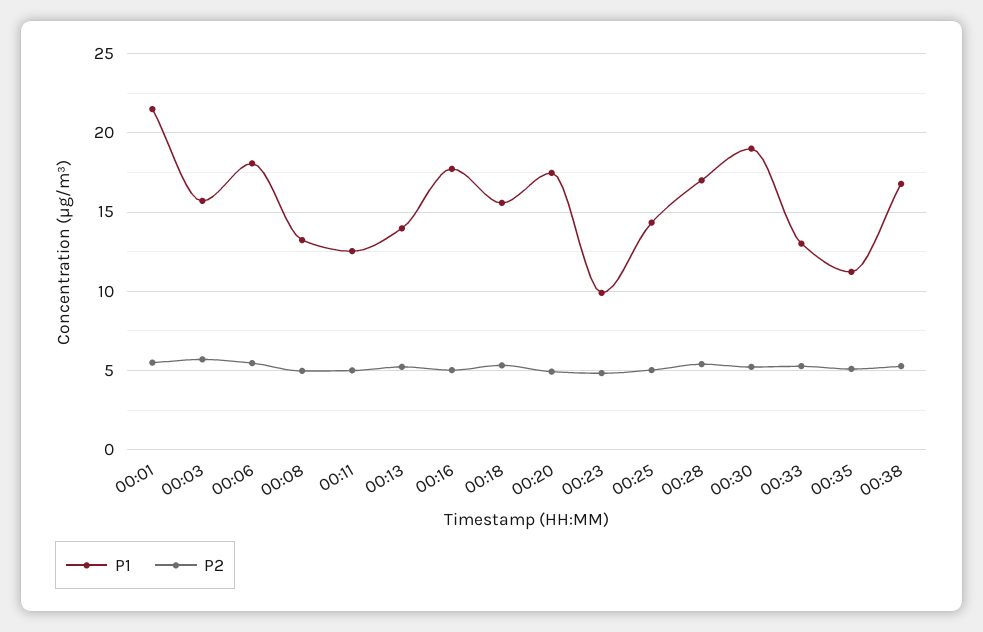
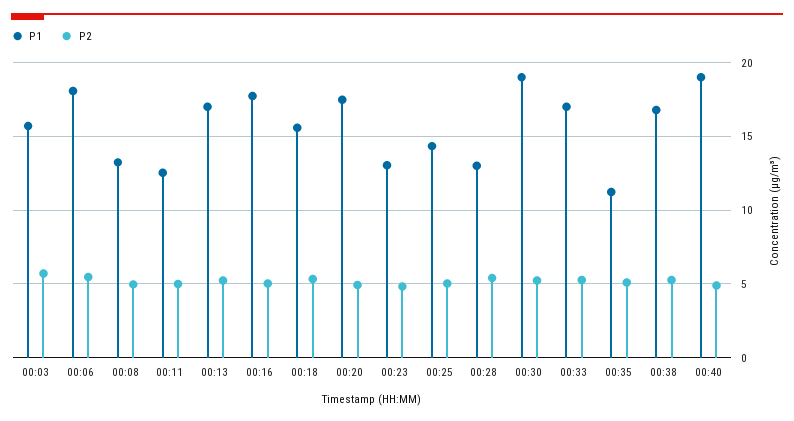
P1, 00:01: 21.5 -> none
P2, 00:01: 5.5 -> none
P1, 00:13: 14 -> 17
P1, 00:23: 10 -> 13
P1, 00:28: 17 -> 13
P1, 00:33: 13 -> 17
P1, 00:40: none -> 19
P2, 00:40: none -> 5

